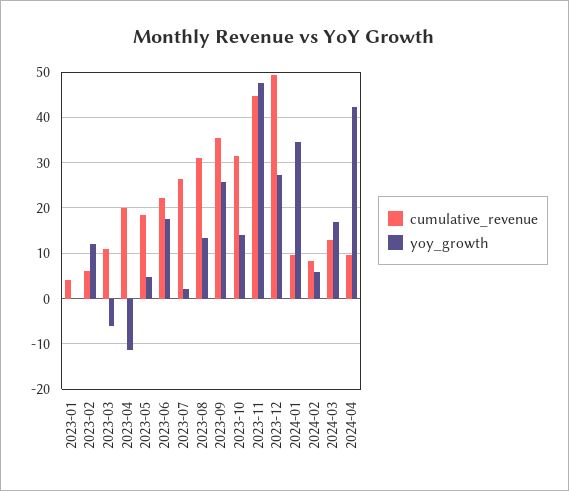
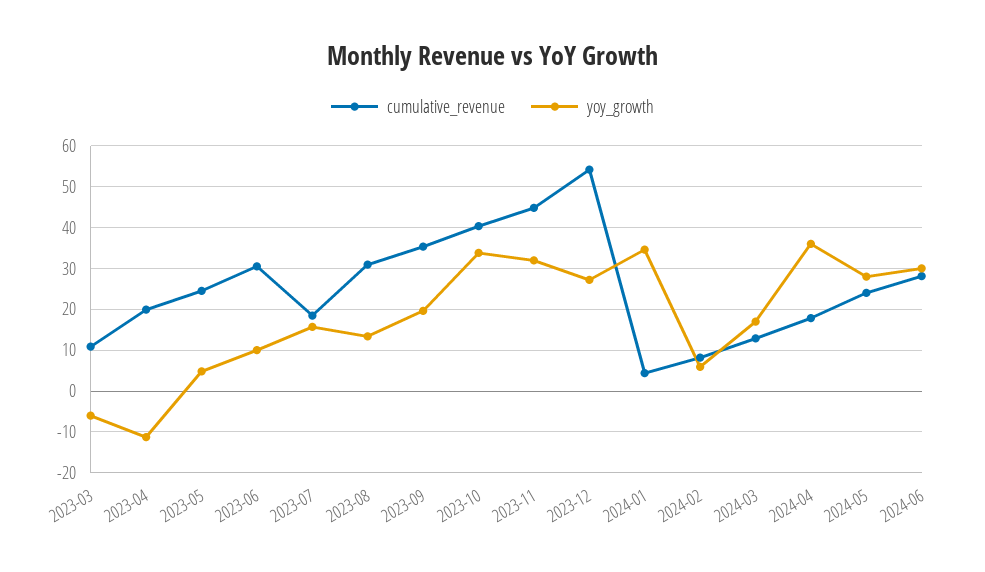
cumulative_revenue, 2023-01: 4 -> none
yoy_growth, 2023-01: 0 -> none
cumulative_revenue, 2023-02: 6 -> none
yoy_growth, 2023-02: 12 -> none
cumulative_revenue, 2023-05: 18 -> 24
cumulative_revenue, 2023-06: 22 -> 30
yoy_growth, 2023-06: 18 -> 10
cumulative_revenue, 2023-07: 26 -> 18
yoy_growth, 2023-07: 2 -> 16
yoy_growth, 2023-09: 26 -> 20
cumulative_revenue, 2023-10: 32 -> 40
yoy_growth, 2023-10: 14 -> 34
yoy_growth, 2023-11: 48 -> 32
cumulative_revenue, 2023-12: 50 -> 54
cumulative_revenue, 2024-01: 10 -> 4
cumulative_revenue, 2024-04: 10 -> 18
yoy_growth, 2024-04: 42 -> 36
cumulative_revenue, 2024-05: none -> 24
yoy_growth, 2024-05: none -> 28
cumulative_revenue, 2024-06: none -> 28
yoy_growth, 2024-06: none -> 30

